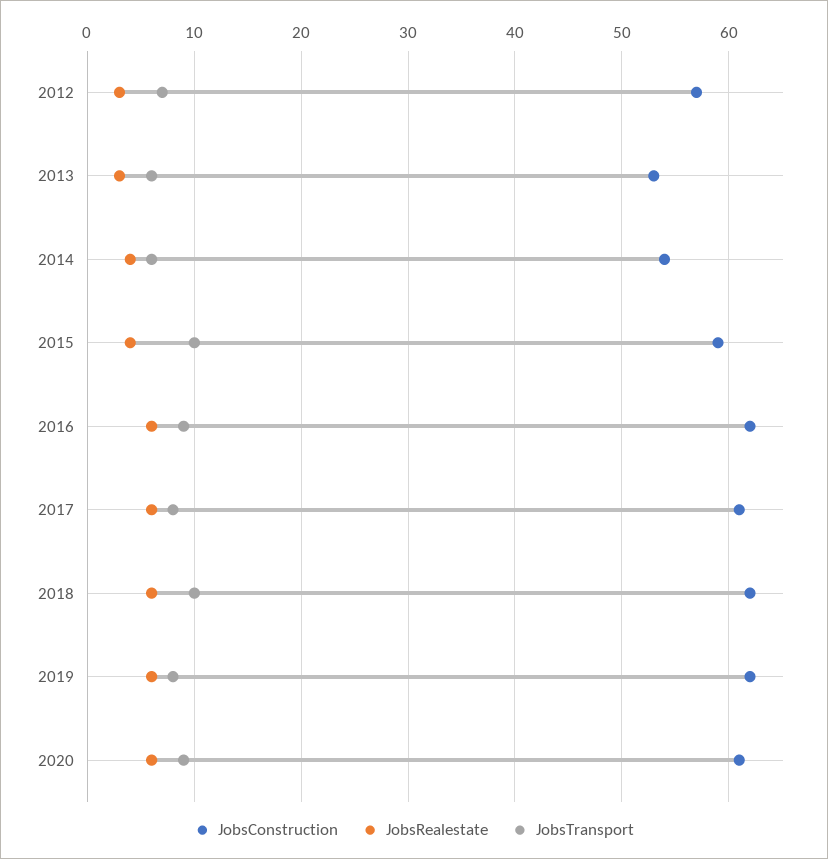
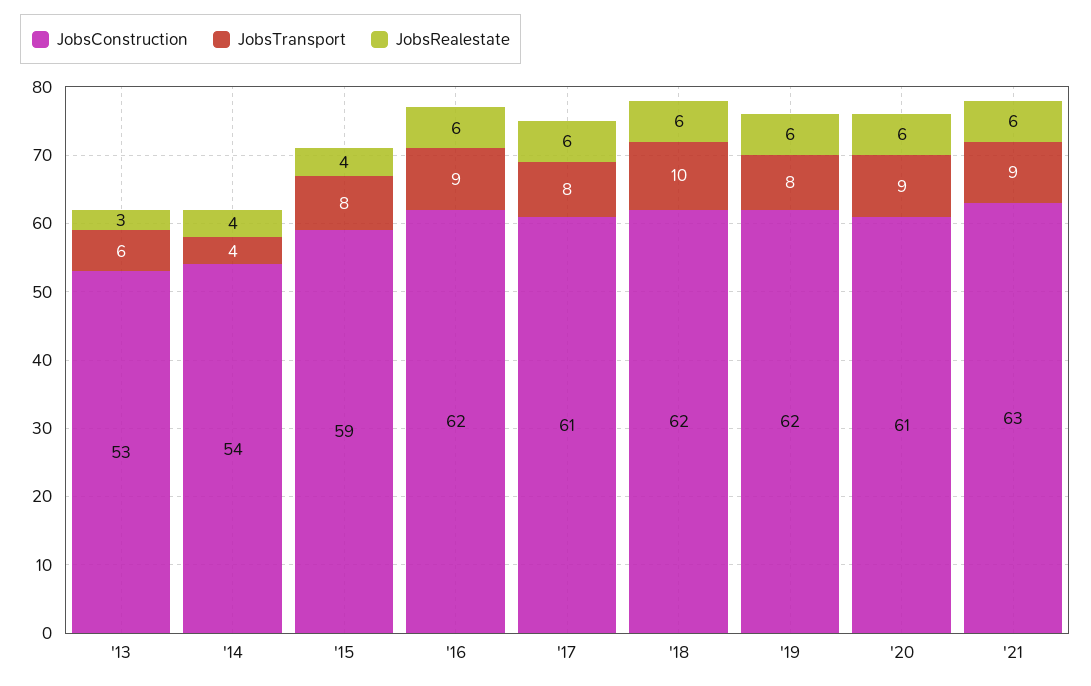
JobsConstruction, 2012: 57 -> none
JobsRealestate, 2012: 3 -> none
JobsTransport, 2012: 7 -> none
JobsTransport, 2014: 6 -> 4
JobsTransport, 2015: 10 -> 8
JobsConstruction, '21: none -> 63
JobsTransport, '21: none -> 9
JobsRealestate, '21: none -> 6

